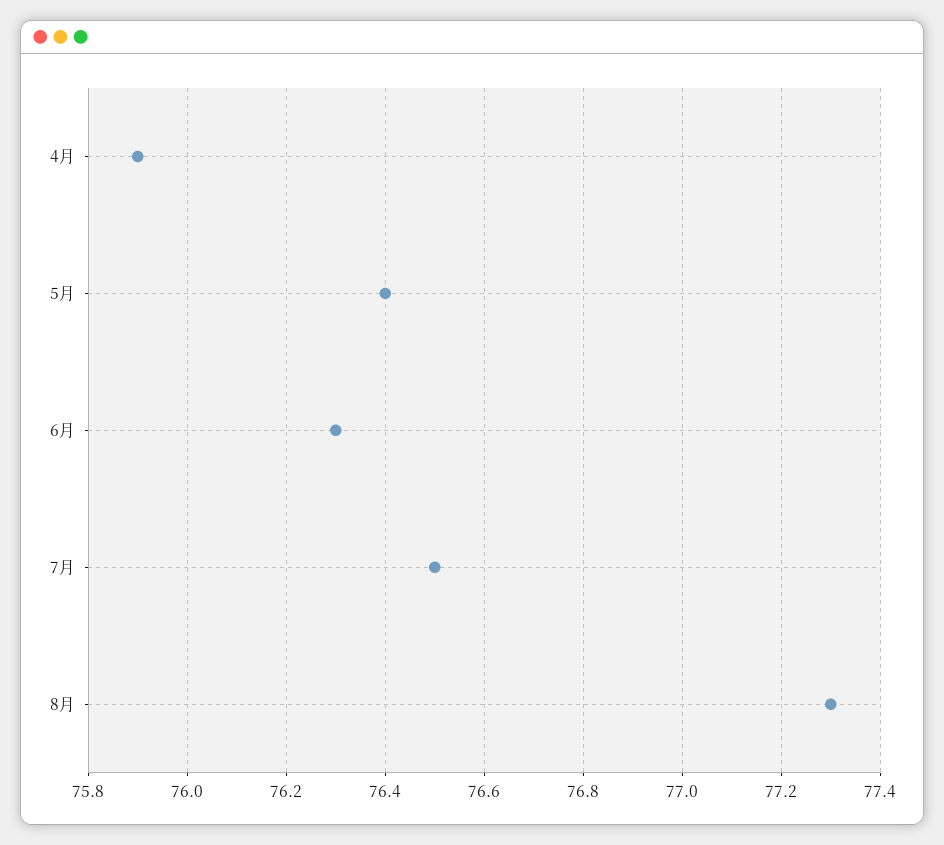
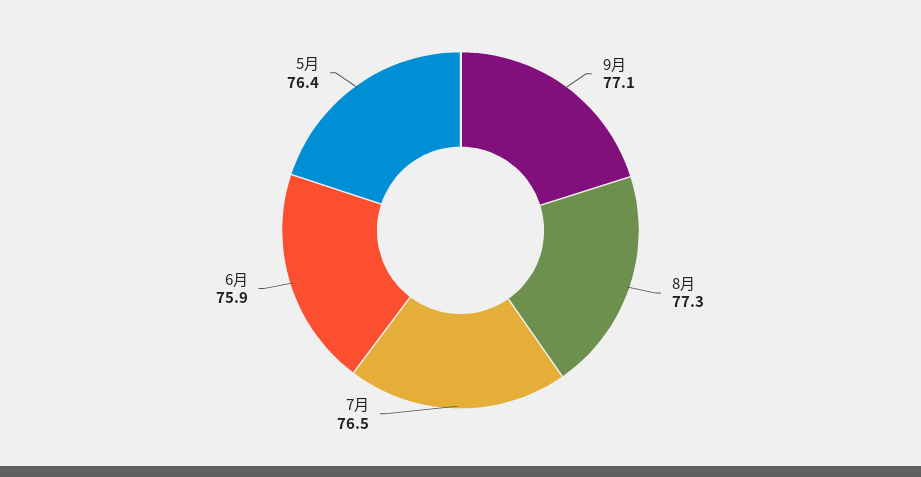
4月: 75.9 -> none
6月: 76.3 -> 75.9
9月: none -> 77.1

